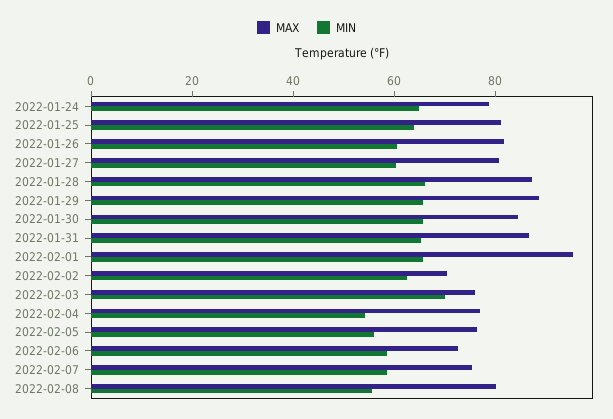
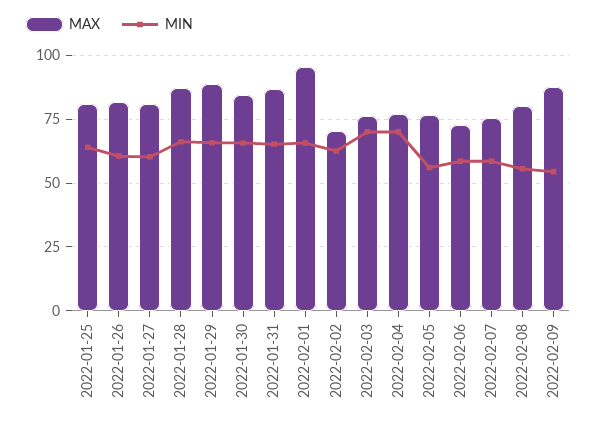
MAX, 2022-01-24: 80 -> none
MIN, 2022-01-24: 65 -> none
MIN, 2022-02-04: 55 -> 70
MAX, 2022-02-09: none -> 87.5
MIN, 2022-02-09: none -> 55

